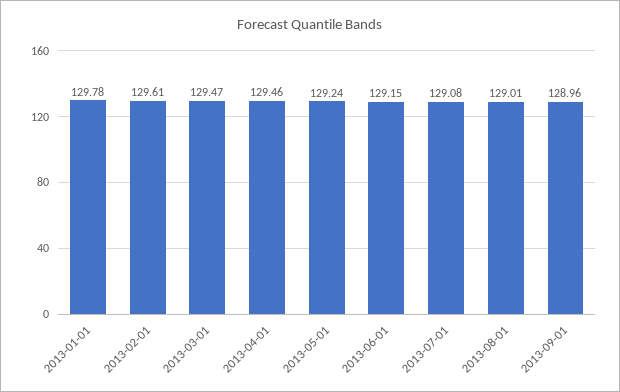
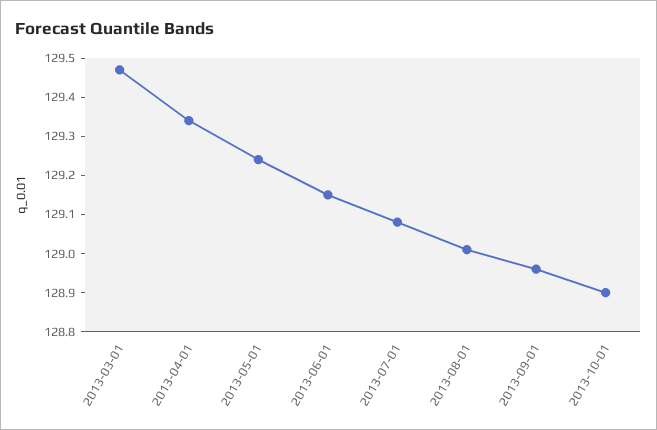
2013-01-01: 129.78 -> none
2013-02-01: 129.61 -> none
2013-04-01: 129.46 -> 129.35
2013-10-01: none -> 128.9

